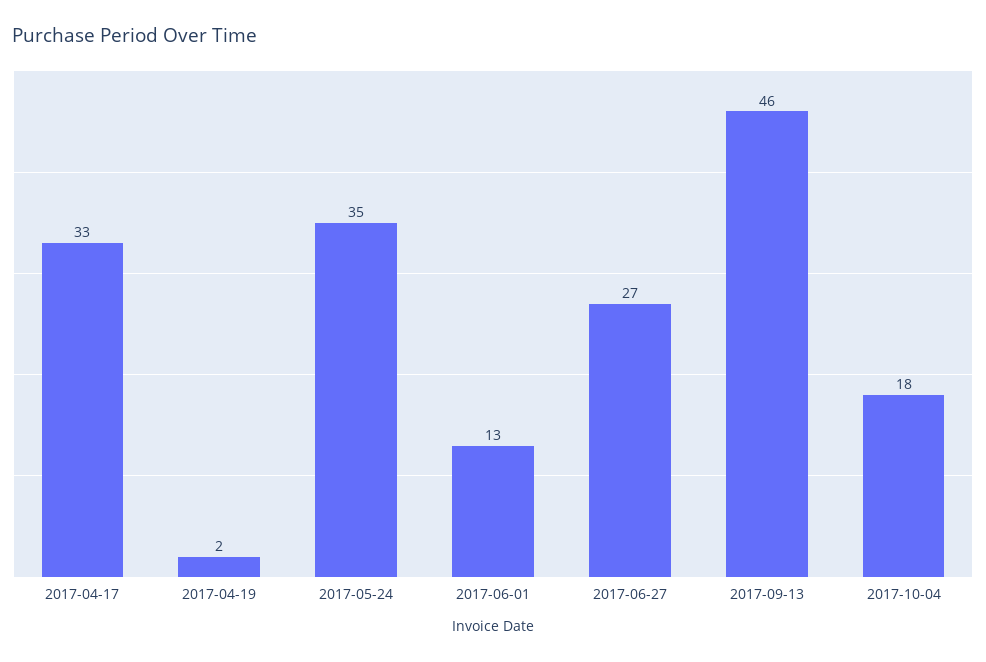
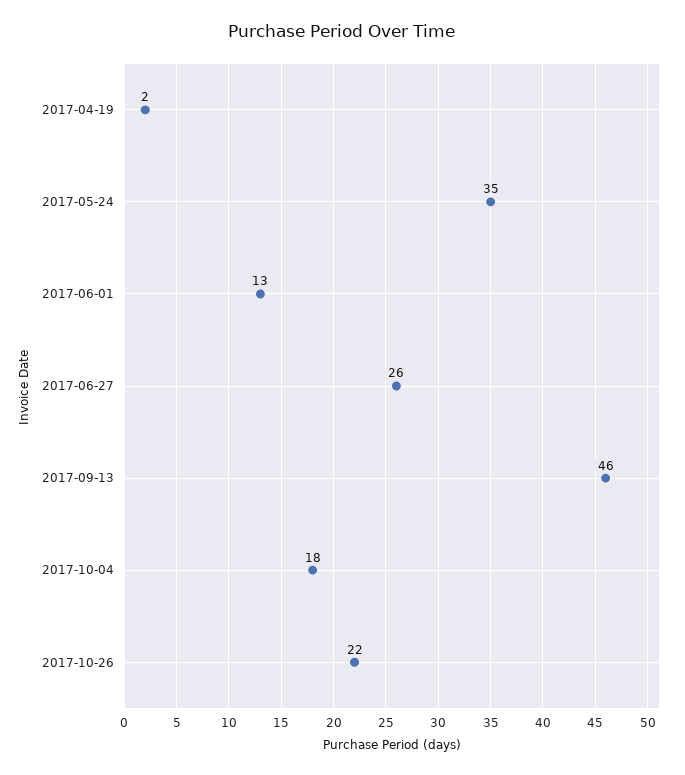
2017-04-17: 33 -> none
2017-06-27: 27 -> 26
2017-10-26: none -> 22

